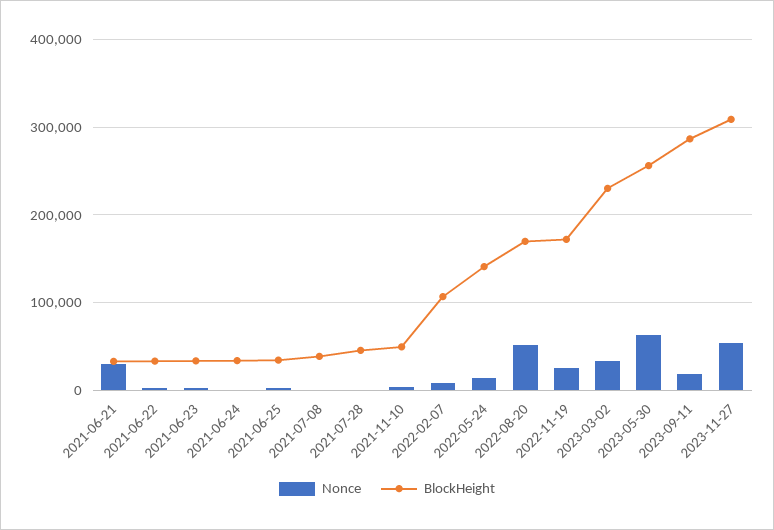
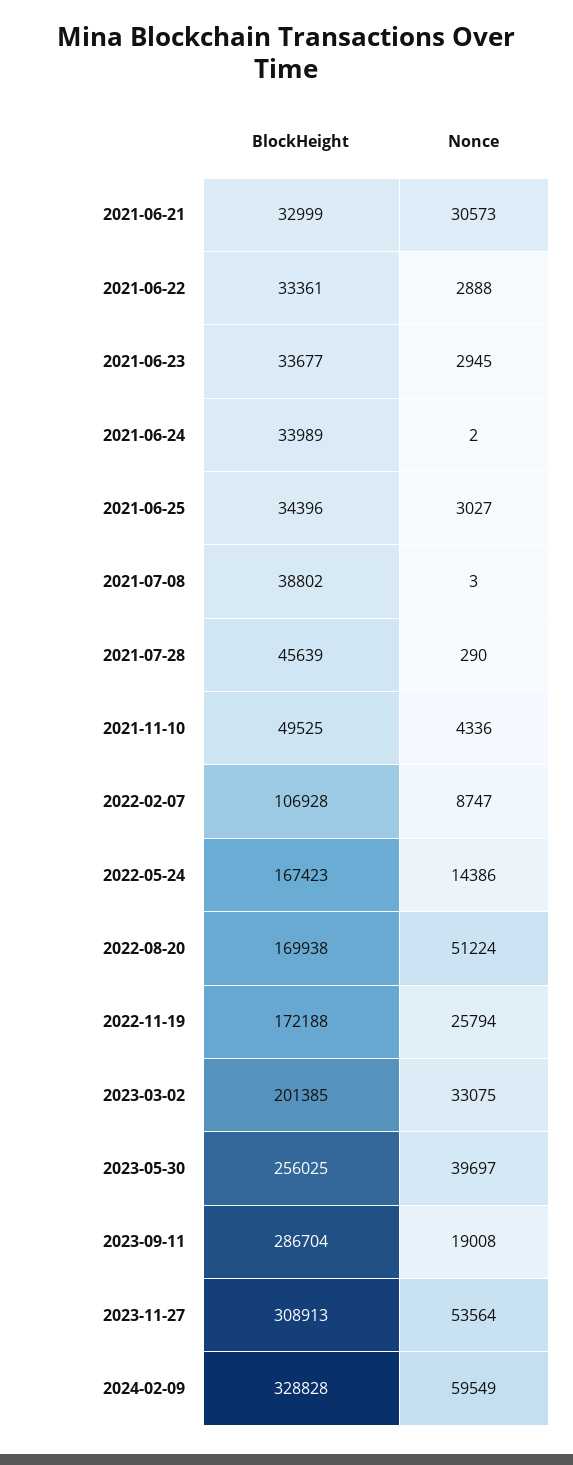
BlockHeight, 2022-05-24: 140000 -> 167423
BlockHeight, 2023-03-02: 230000 -> 201385
Nonce, 2023-05-30: 60000 -> 39697
BlockHeight, 2024-02-09: none -> 328828
Nonce, 2024-02-09: none -> 59549

